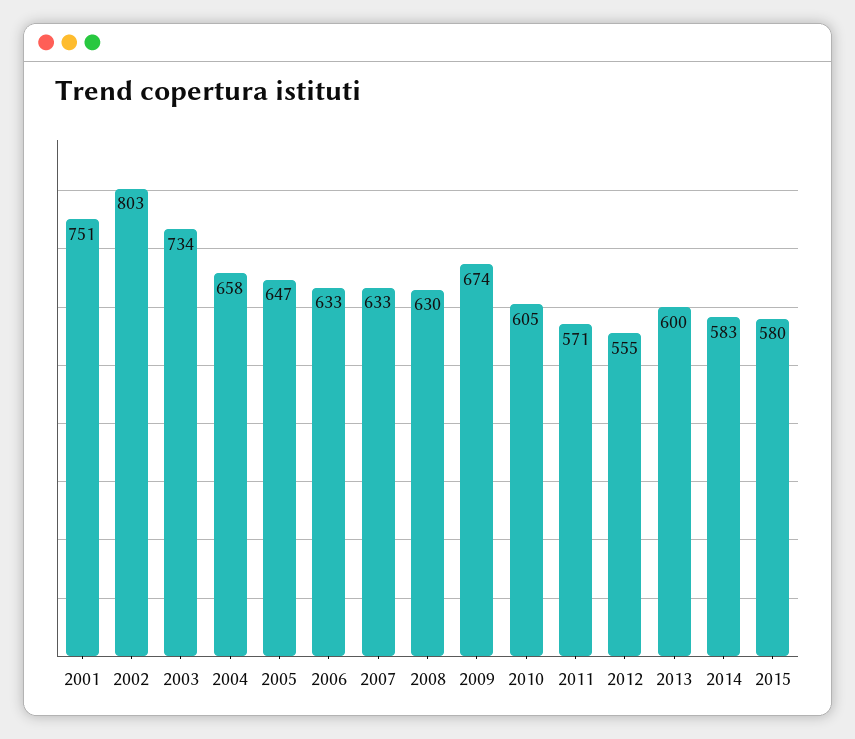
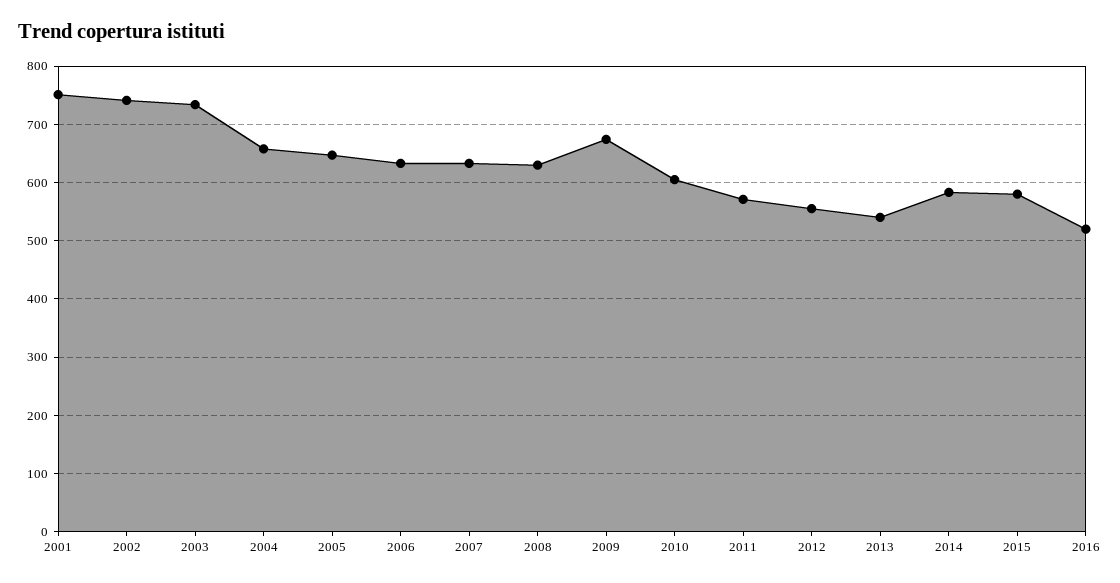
2002: 803 -> 740
2013: 600 -> 540
2016: none -> 520

